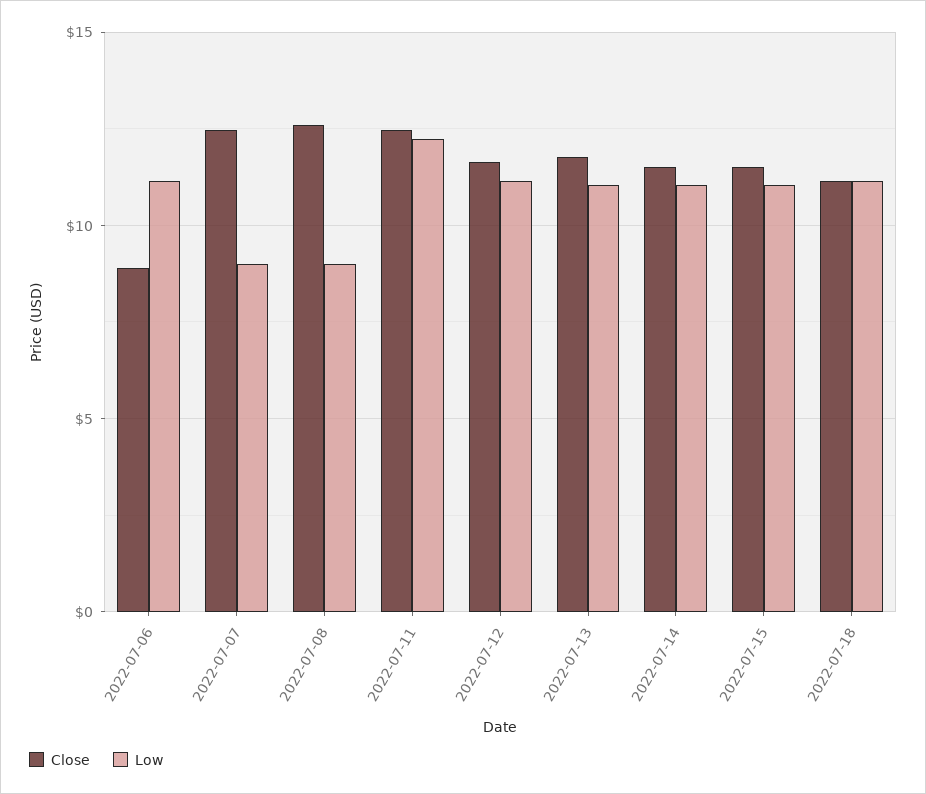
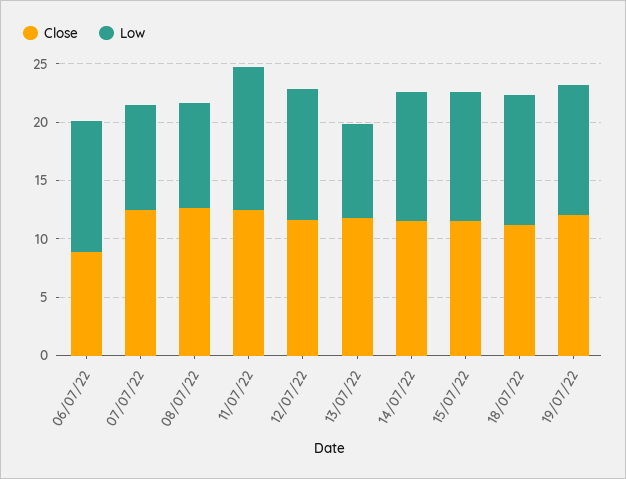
Low, 2022-07-13: 11 -> 8
Close, 19/07/22: none -> 12
Low, 19/07/22: none -> 11

